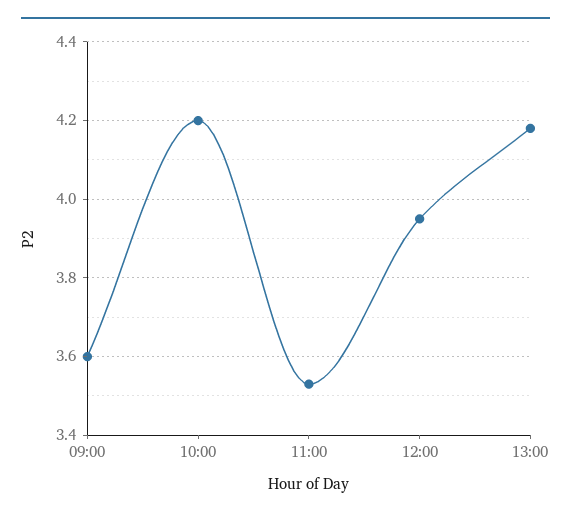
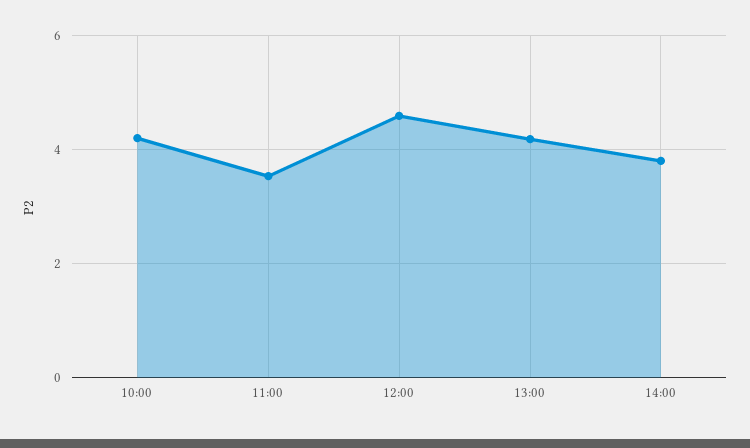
09:00: 3.6 -> none
12:00: 3.95 -> 4.6
14:00: none -> 3.8

